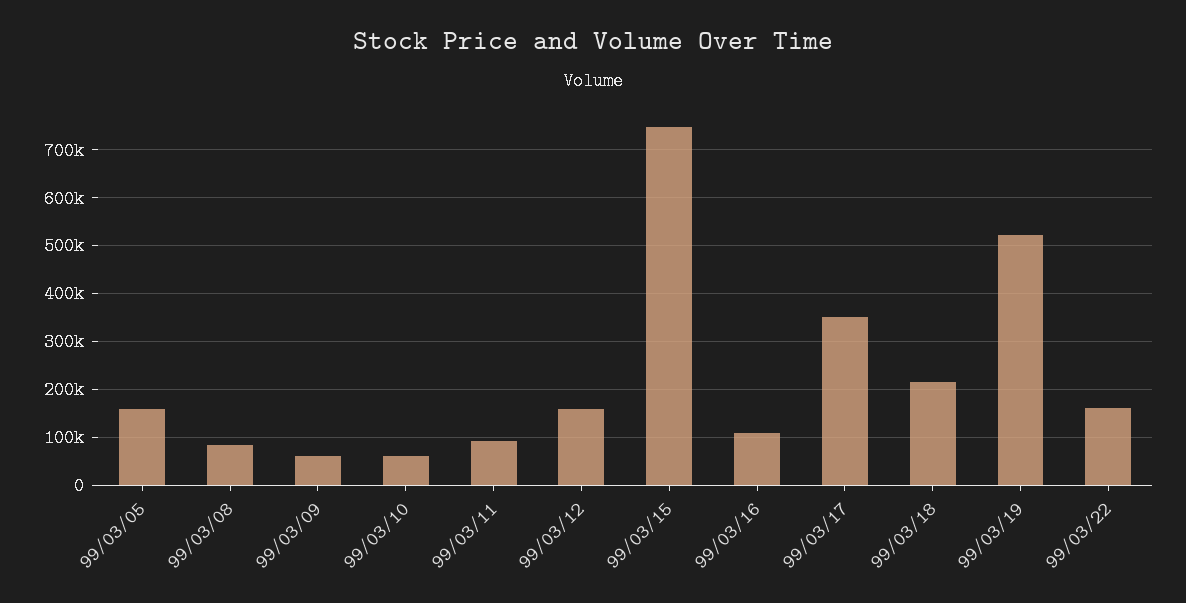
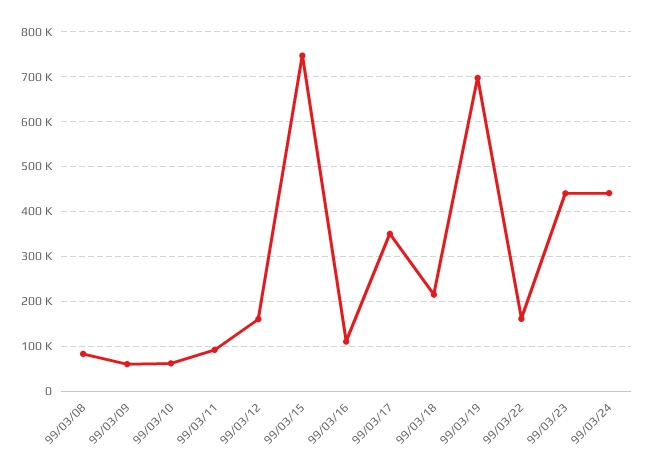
99/03/05: 160000 -> none
99/03/19: 520000 -> 700000
99/03/23: none -> 440000
99/03/24: none -> 440000

